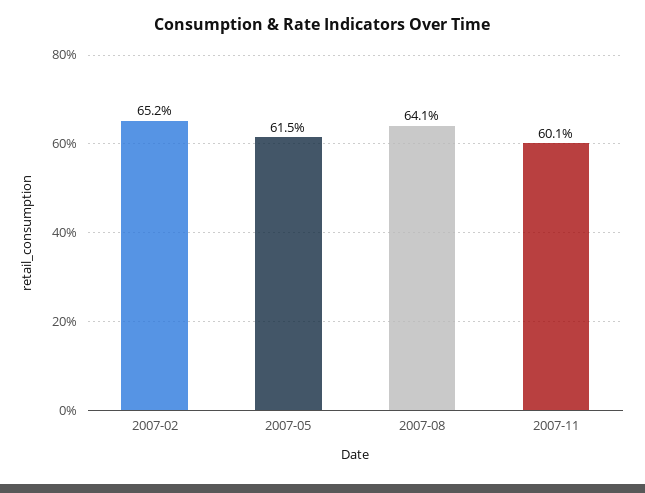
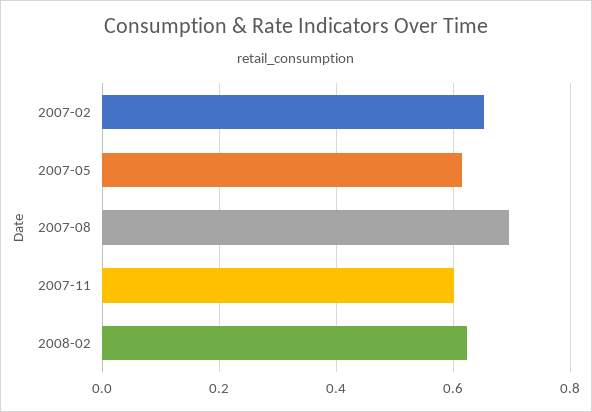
2007-08: 0.641 -> 0.7
2008-02: none -> 0.62

